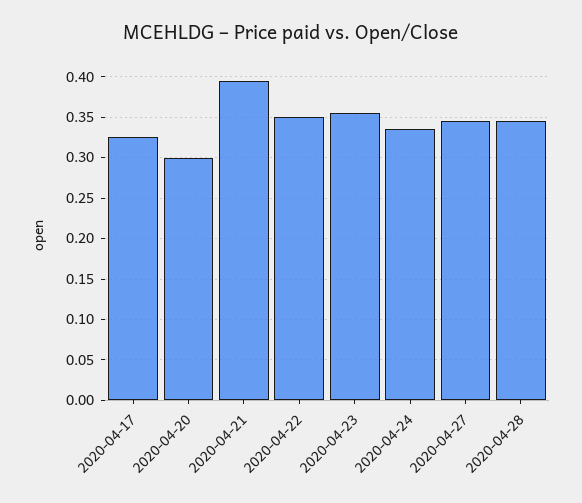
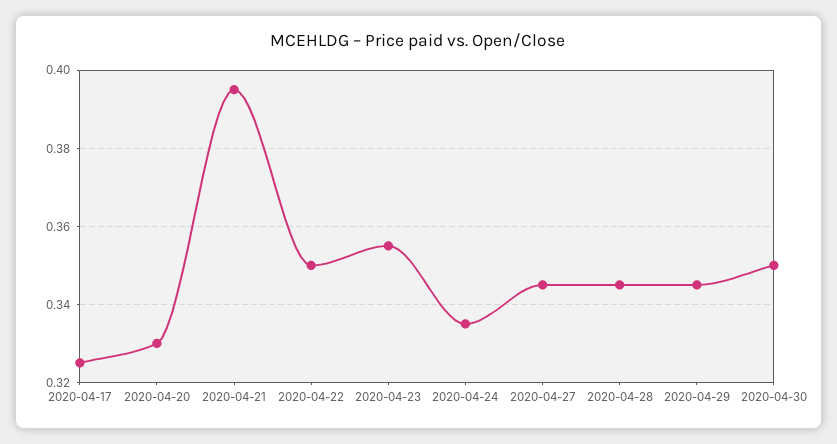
2020-04-20: 0.3 -> 0.33
2020-04-29: none -> 0.345
2020-04-30: none -> 0.35

